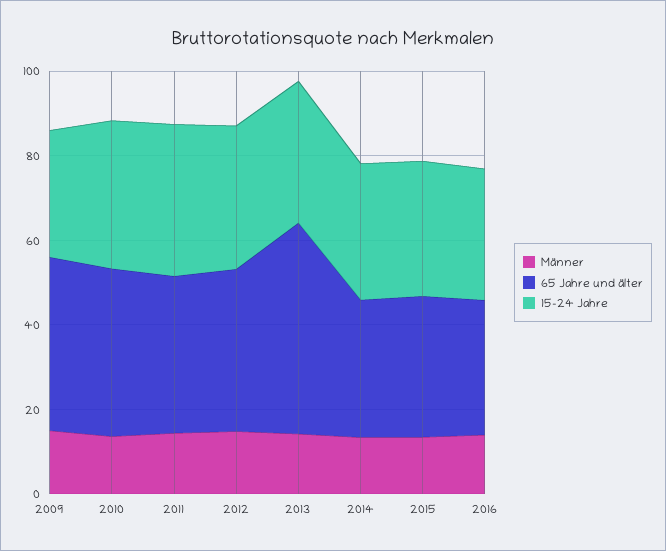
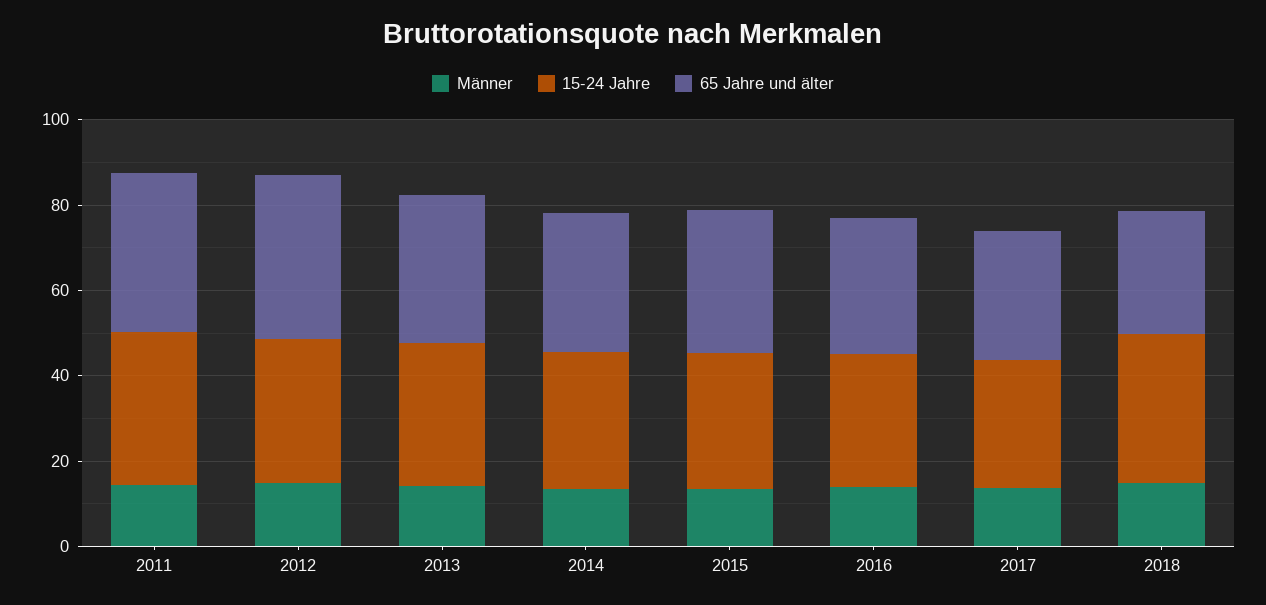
Männer, 2009: 15 -> none
65 Jahre und älter, 2009: 40 -> none
15-24 Jahre, 2009: 30 -> none
Männer, 2010: 15 -> none
65 Jahre und älter, 2010: 40 -> none
15-24 Jahre, 2010: 35 -> none
65 Jahre und älter, 2013: 50 -> 35
Männer, 2017: none -> 15
15-24 Jahre, 2017: none -> 30
65 Jahre und älter, 2017: none -> 30
Männer, 2018: none -> 15
15-24 Jahre, 2018: none -> 35
65 Jahre und älter, 2018: none -> 30

